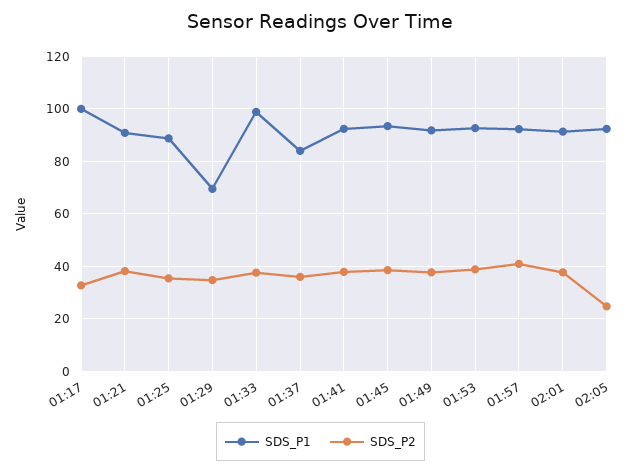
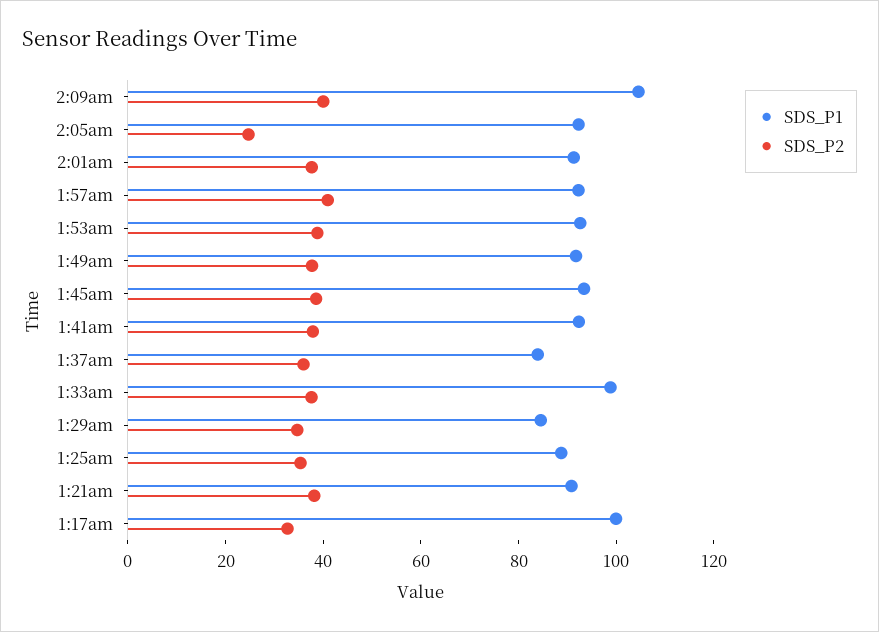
SDS_P1, 01:29: 70 -> 85
SDS_P1, 2:09am: none -> 105
SDS_P2, 2:09am: none -> 40

